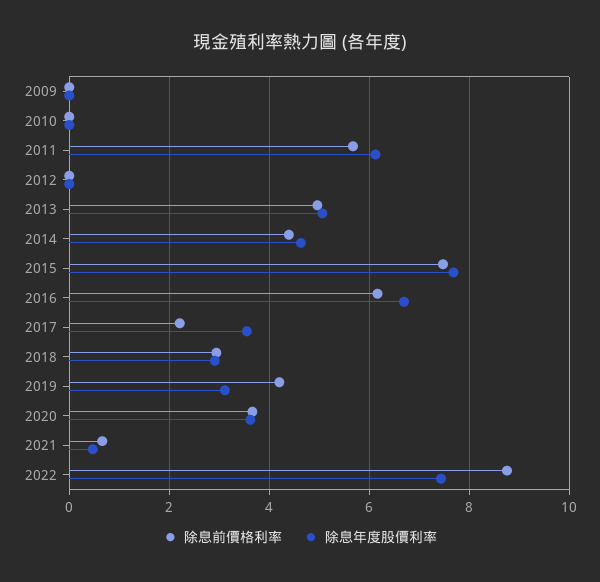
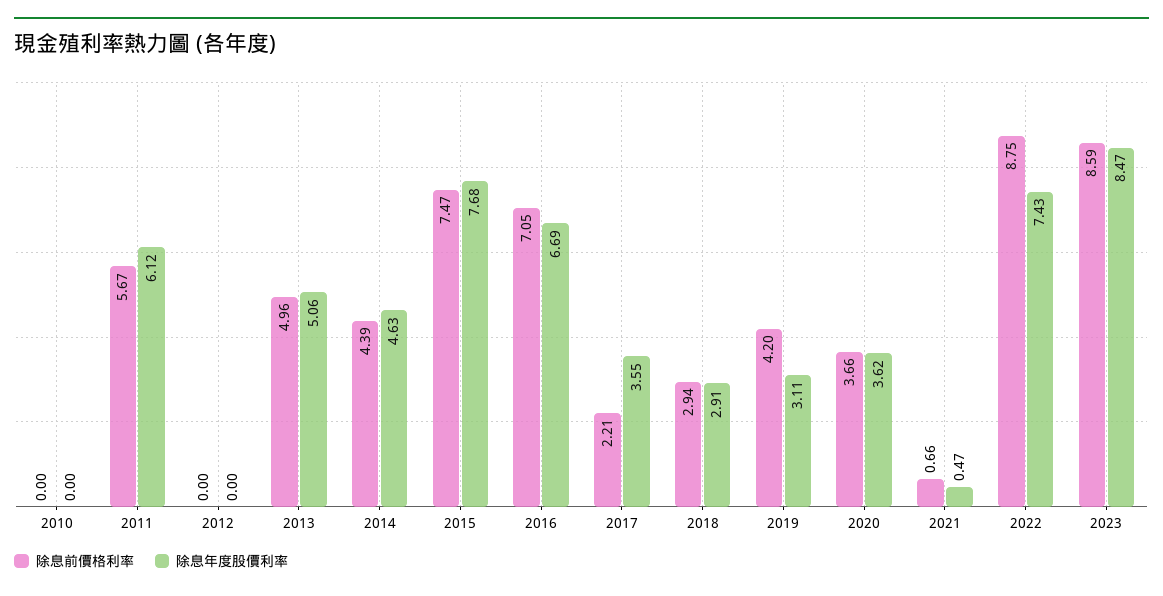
除息前價格利率, 2009: 0 -> none
除息年度股價利率, 2009: 0 -> none
除息前價格利率, 2016: 6.2 -> 7.05
除息前價格利率, 2023: none -> 8.59
除息年度股價利率, 2023: none -> 8.47

